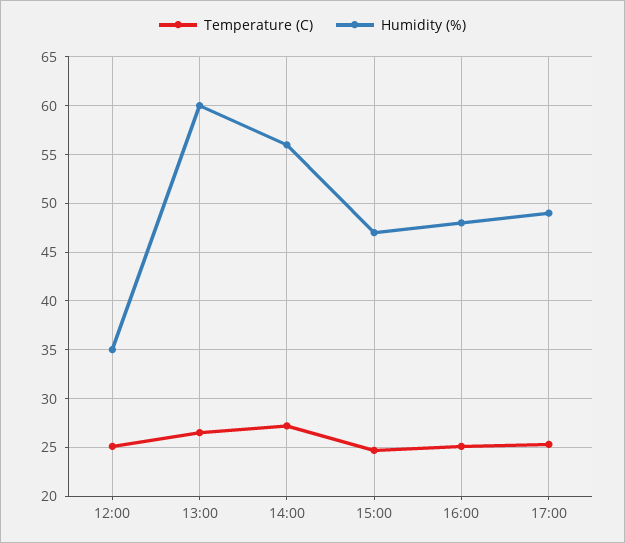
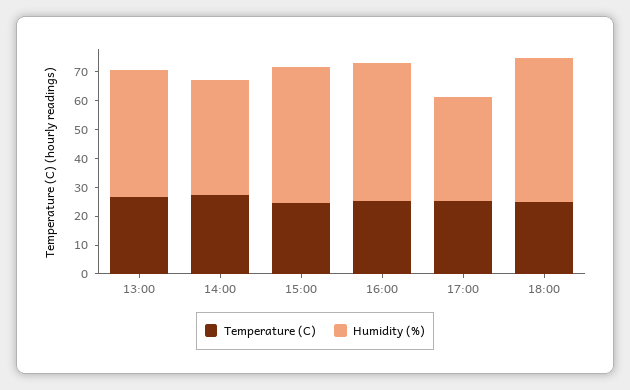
Temperature (C), 12:00: 25 -> none
Humidity (%), 12:00: 35 -> none
Humidity (%), 13:00: 60 -> 45
Humidity (%), 14:00: 56 -> 40
Humidity (%), 17:00: 49 -> 35
Temperature (C), 18:00: none -> 25
Humidity (%), 18:00: none -> 50

